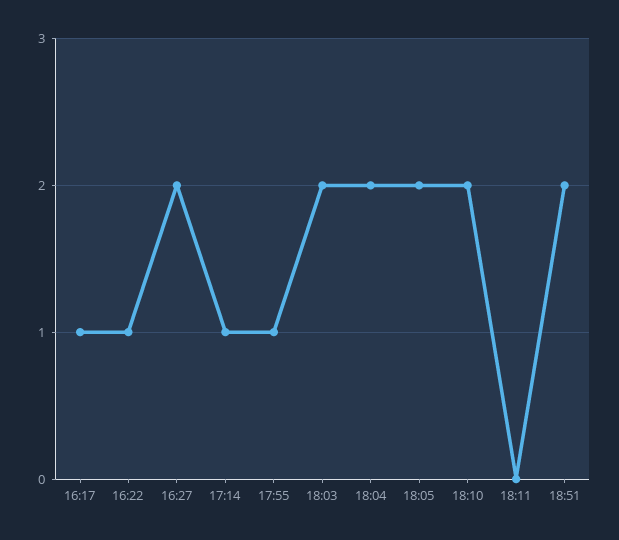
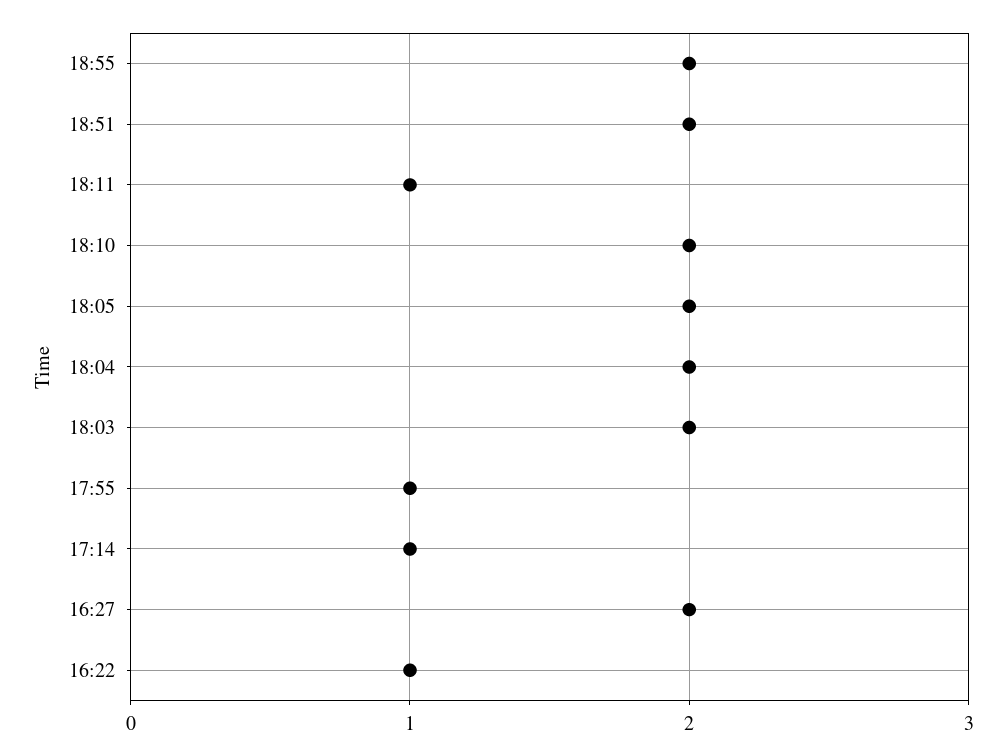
16:17: 1 -> none
18:11: 0 -> 1
18:55: none -> 2

